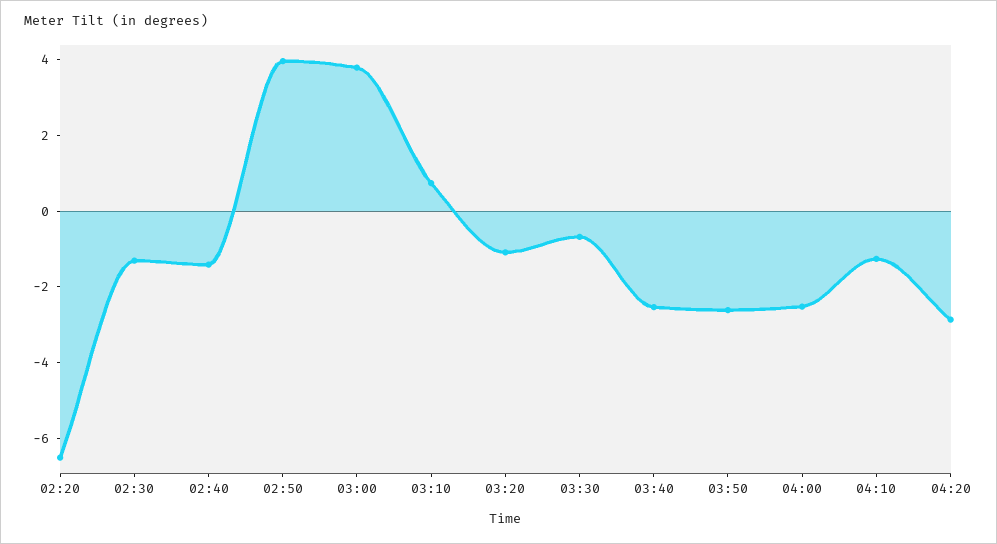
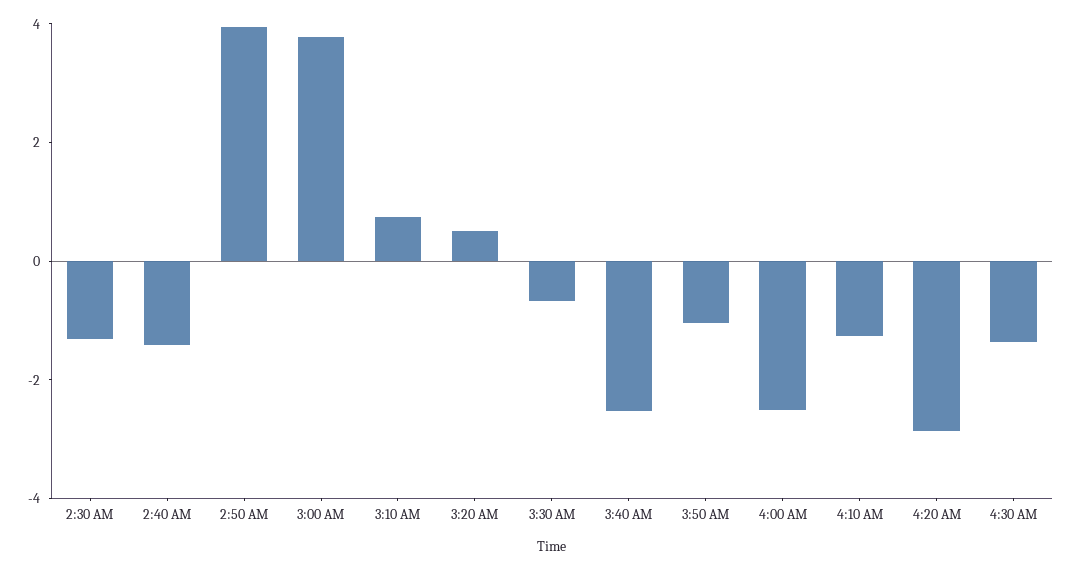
02:20: -6.5 -> none
03:20: -1 -> 0.5
03:50: -2.5 -> -1
4:30 AM: none -> -1.5

